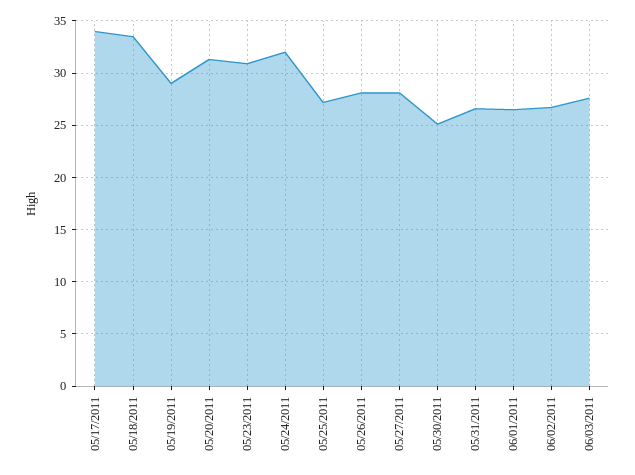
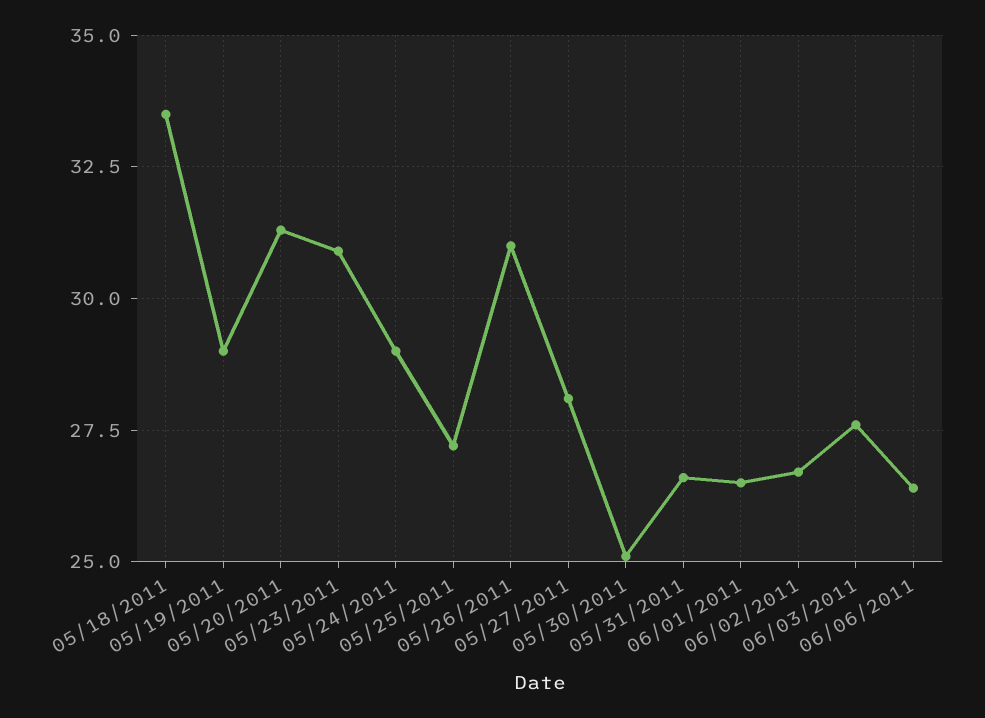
05/17/2011: 34 -> none
05/24/2011: 32 -> 29
05/26/2011: 28 -> 31
06/06/2011: none -> 26.5

